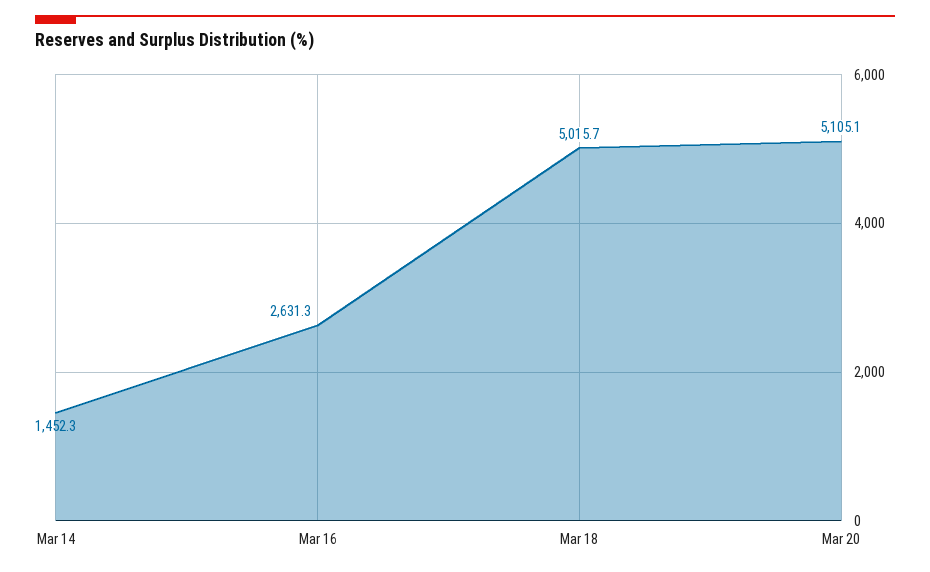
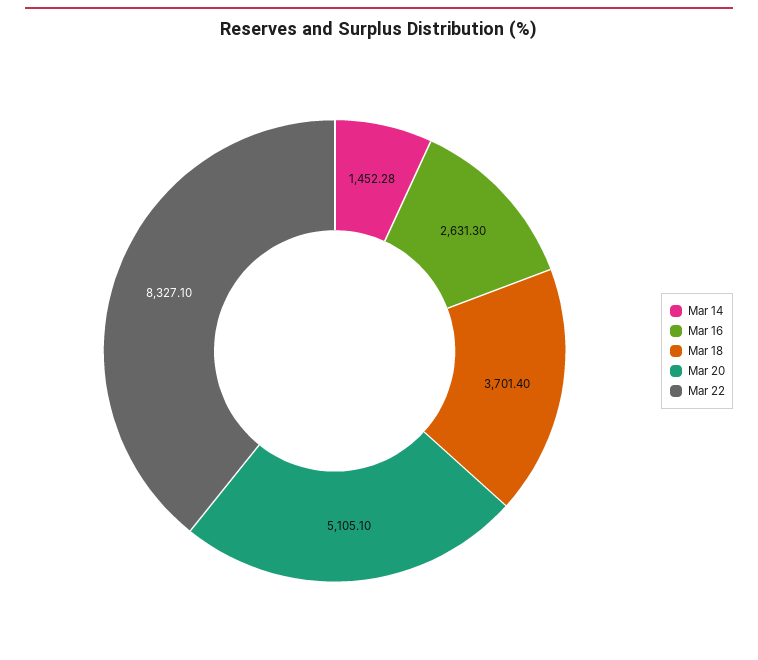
Mar 18: 5015.7 -> 3701.4
Mar 22: none -> 8327.1

